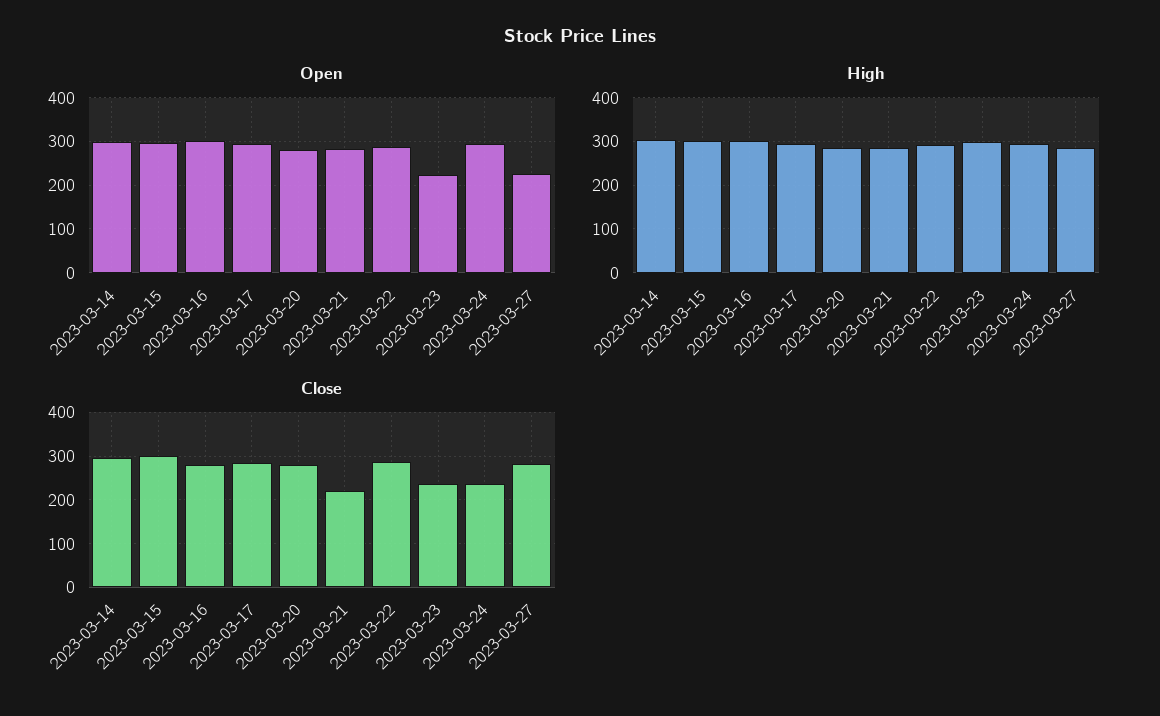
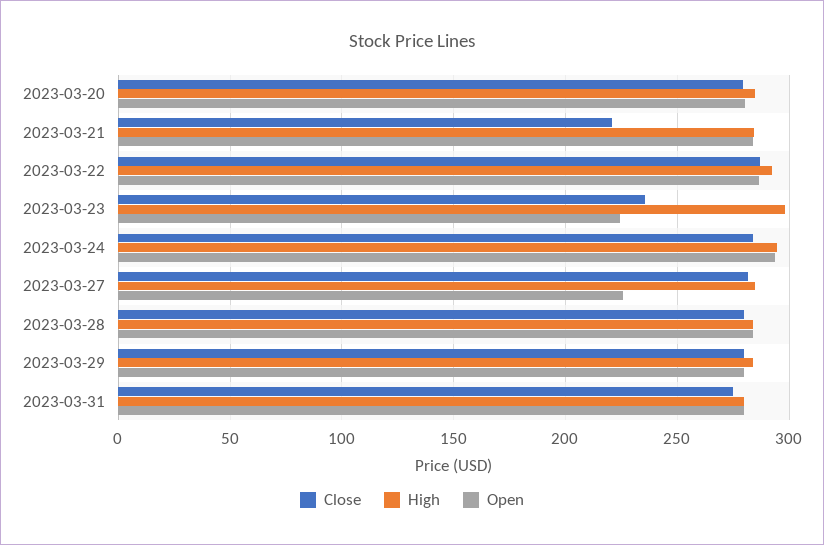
Open, 2023-03-14: 300 -> none
Open, 2023-03-15: 300 -> none
Open, 2023-03-16: 300 -> none
Open, 2023-03-17: 300 -> none
High, 2023-03-14: 300 -> none
High, 2023-03-15: 300 -> none
High, 2023-03-16: 300 -> none
High, 2023-03-17: 300 -> none
Close, 2023-03-14: 300 -> none
Close, 2023-03-15: 300 -> none
Close, 2023-03-16: 280 -> none
Close, 2023-03-17: 280 -> none
Close, 2023-03-24: 240 -> 285
Close, 2023-03-28: none -> 280
High, 2023-03-28: none -> 285
Open, 2023-03-28: none -> 285
Close, 2023-03-29: none -> 280
High, 2023-03-29: none -> 285
Open, 2023-03-29: none -> 280
Close, 2023-03-31: none -> 275
High, 2023-03-31: none -> 280
Open, 2023-03-31: none -> 280

